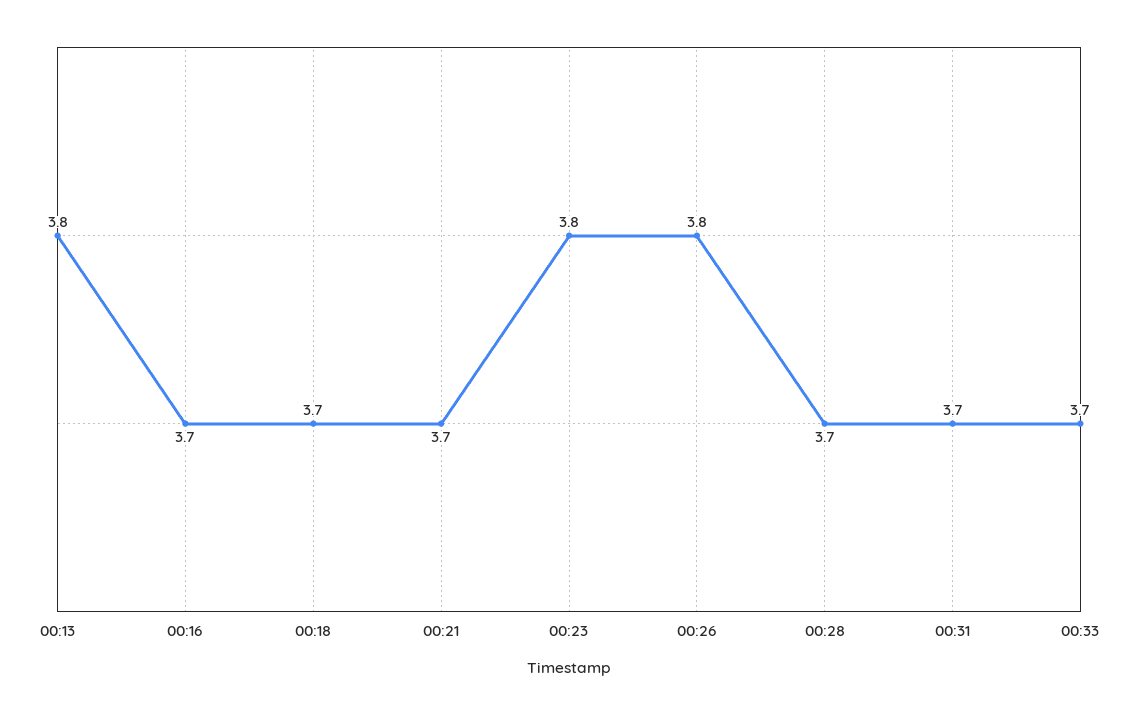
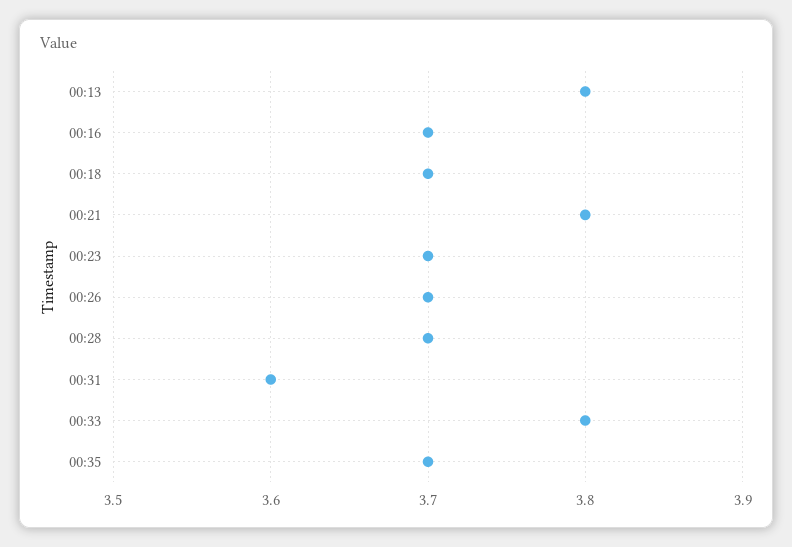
00:21: 3.7 -> 3.8
00:23: 3.8 -> 3.7
00:26: 3.8 -> 3.7
00:31: 3.7 -> 3.6
00:33: 3.7 -> 3.8
00:35: none -> 3.7

